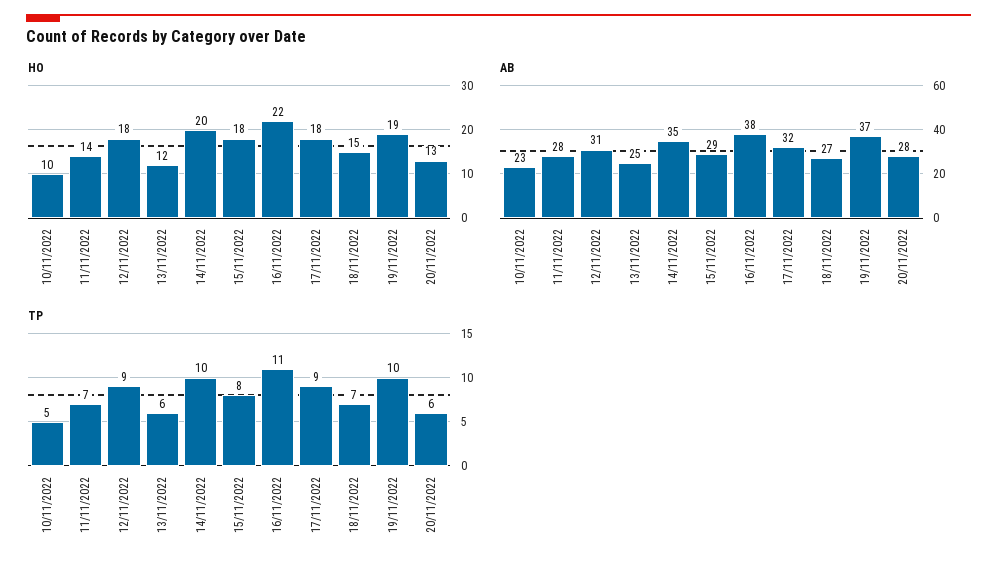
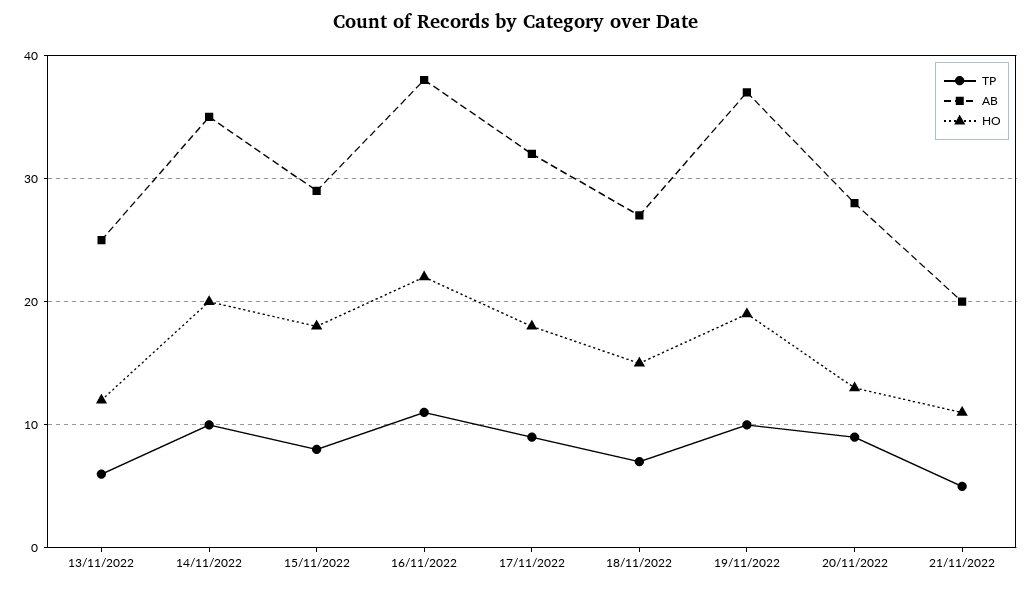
HO, 10/11/2022: 10 -> none
HO, 11/11/2022: 14 -> none
HO, 12/11/2022: 18 -> none
AB, 10/11/2022: 23 -> none
AB, 11/11/2022: 28 -> none
AB, 12/11/2022: 31 -> none
TP, 10/11/2022: 5 -> none
TP, 11/11/2022: 7 -> none
TP, 12/11/2022: 9 -> none
TP, 20/11/2022: 6 -> 9
TP, 21/11/2022: none -> 5
AB, 21/11/2022: none -> 20
HO, 21/11/2022: none -> 11

